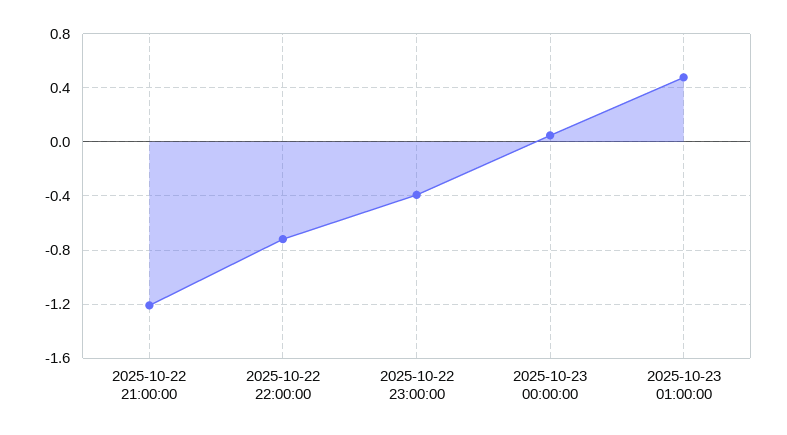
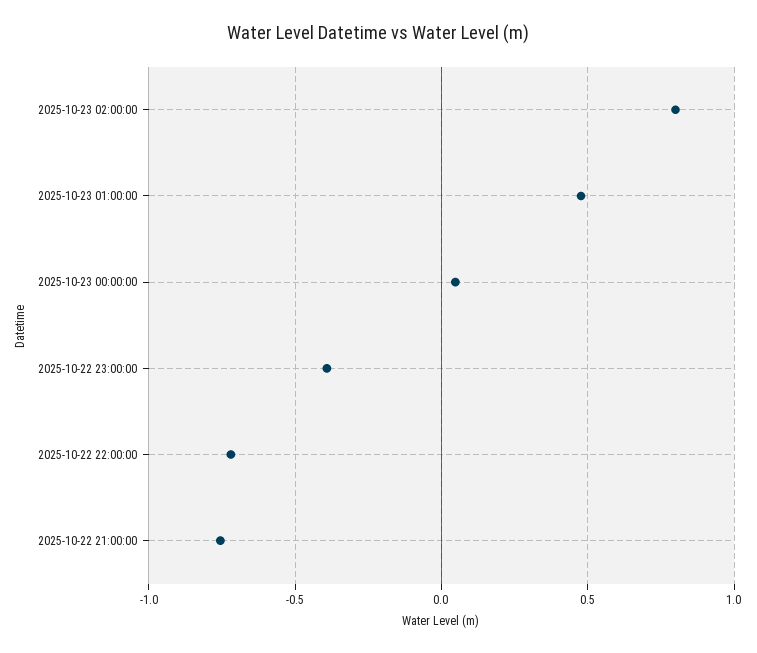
2025-10-22 21:00:00: -1.2 -> -0.75
2025-10-23 02:00:00: none -> 0.8

